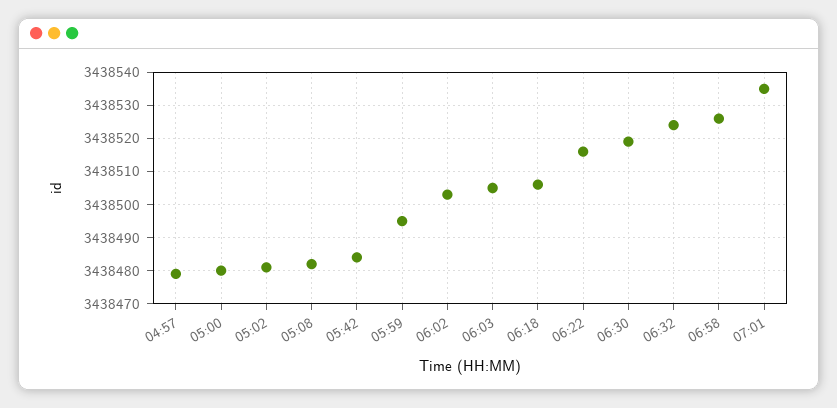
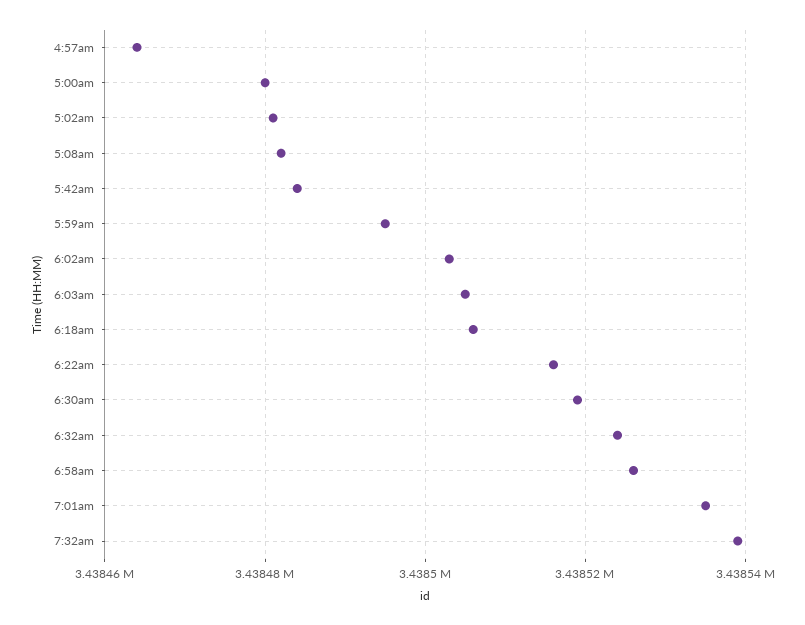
04:57: 3438480 -> 3438465
7:32am: none -> 3438540

